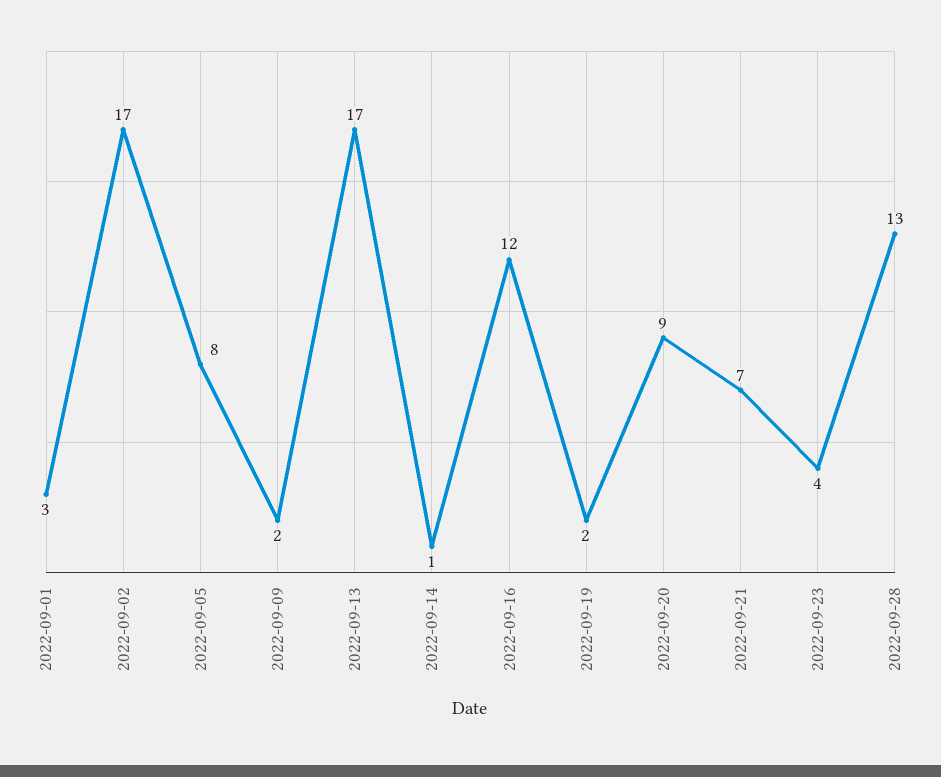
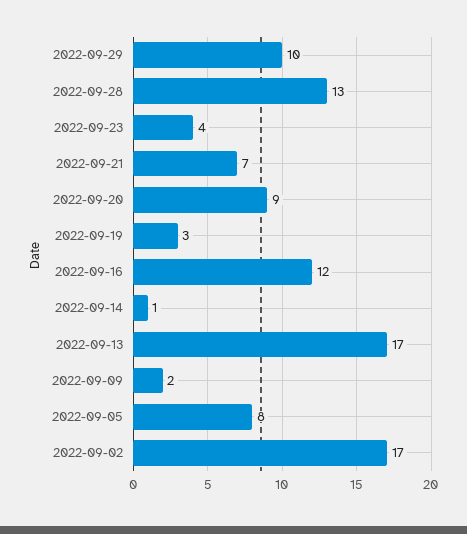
2022-09-01: 3 -> none
2022-09-19: 2 -> 3
2022-09-29: none -> 10

